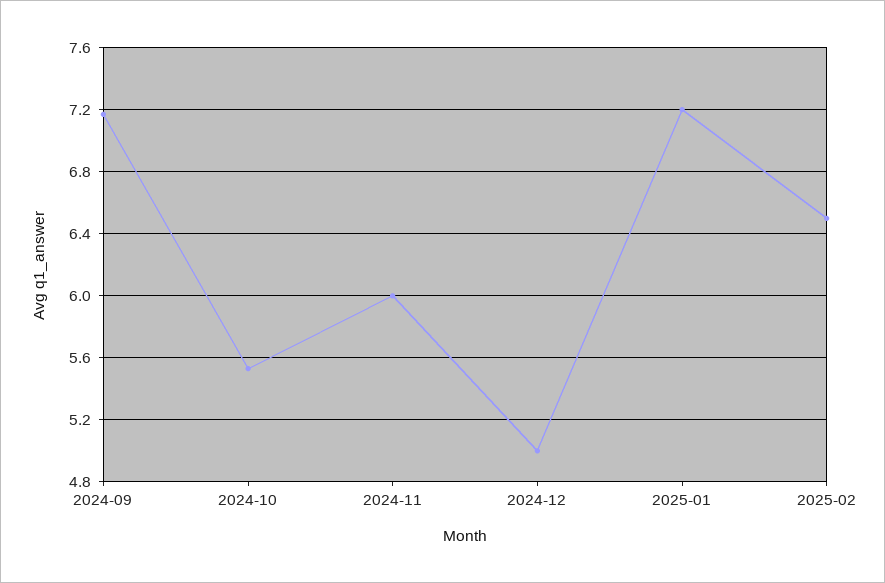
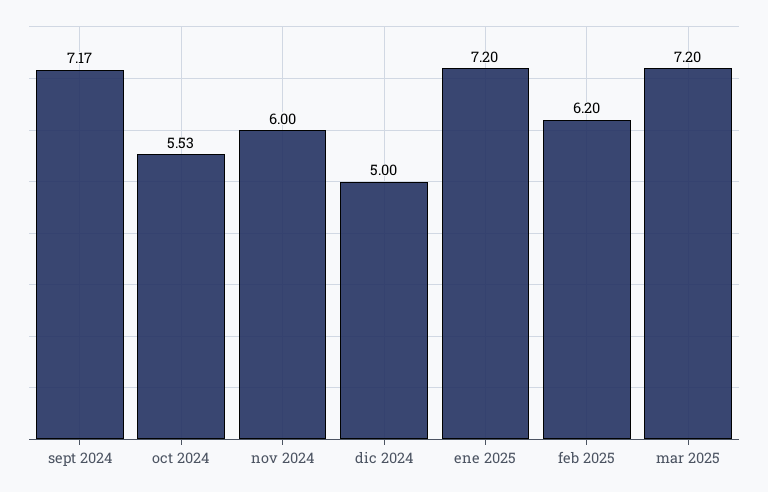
2025-02: 6.5 -> 6.2
mar 2025: none -> 7.2

